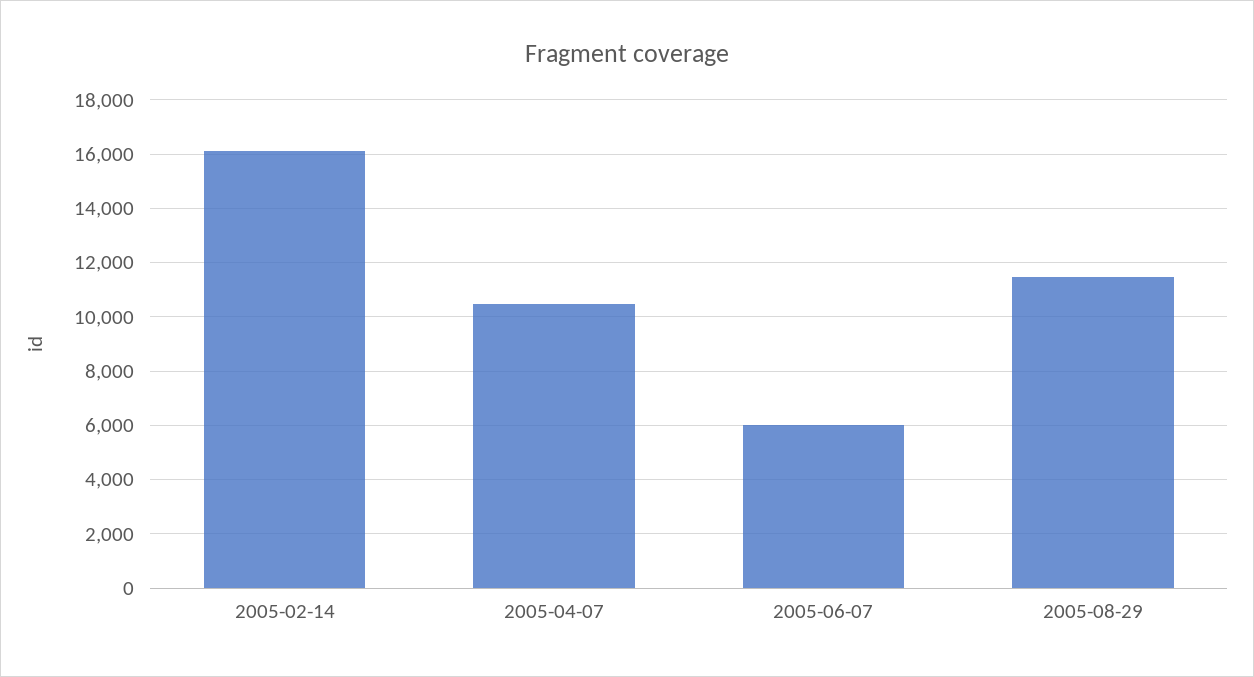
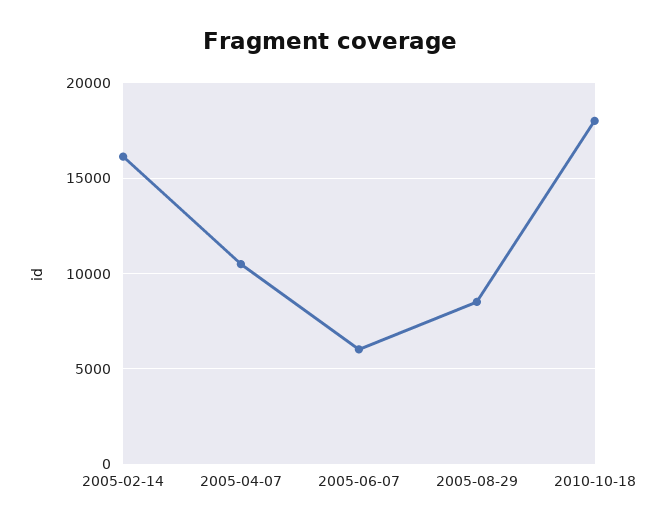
2005-08-29: 11500 -> 8500
2010-10-18: none -> 18000

